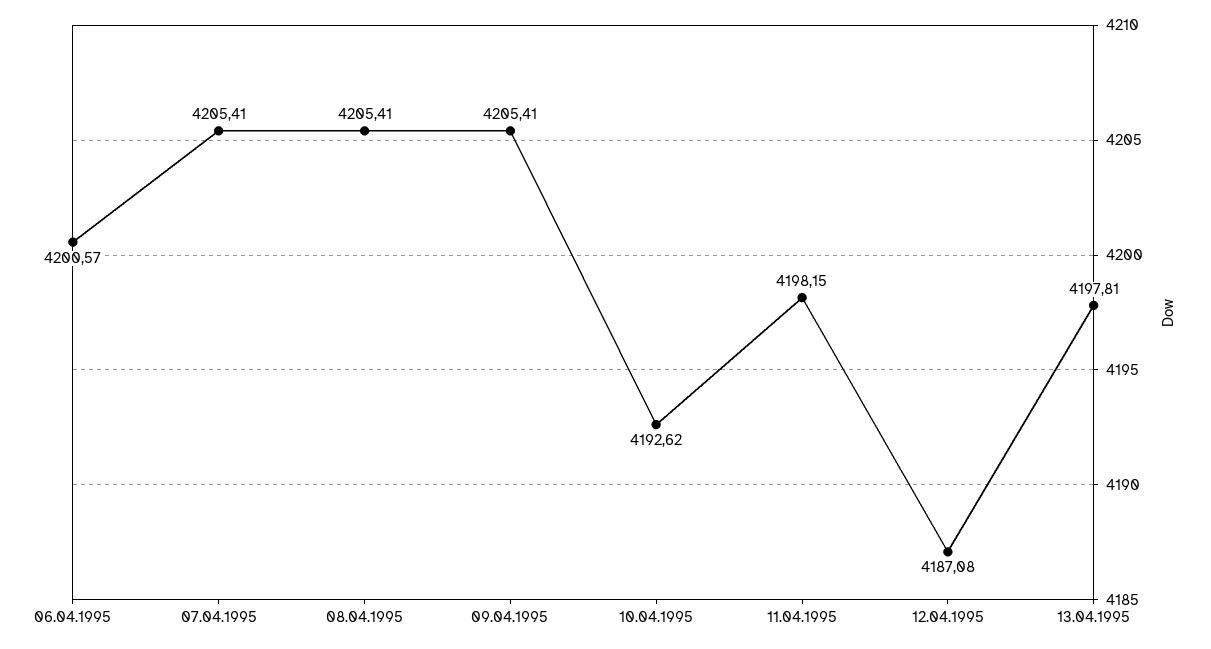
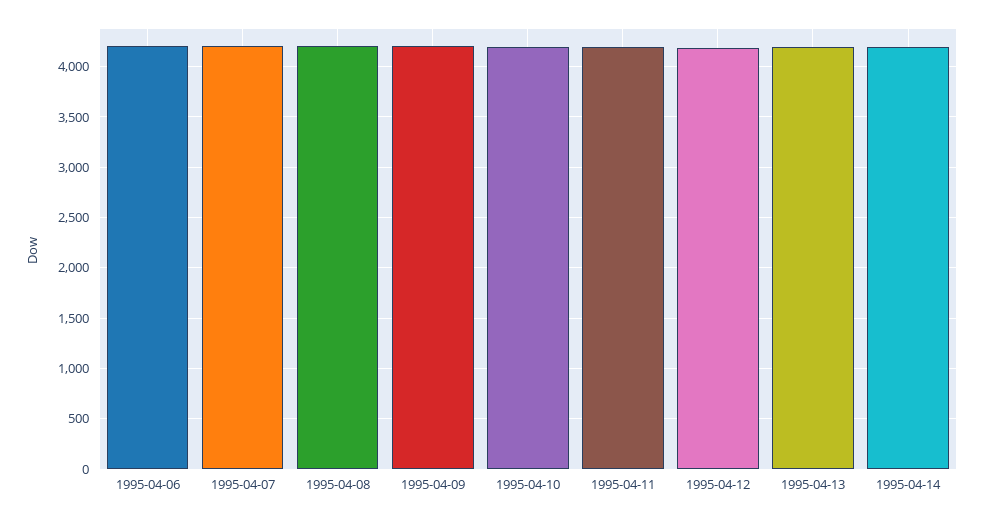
1995-04-14: none -> 4200

